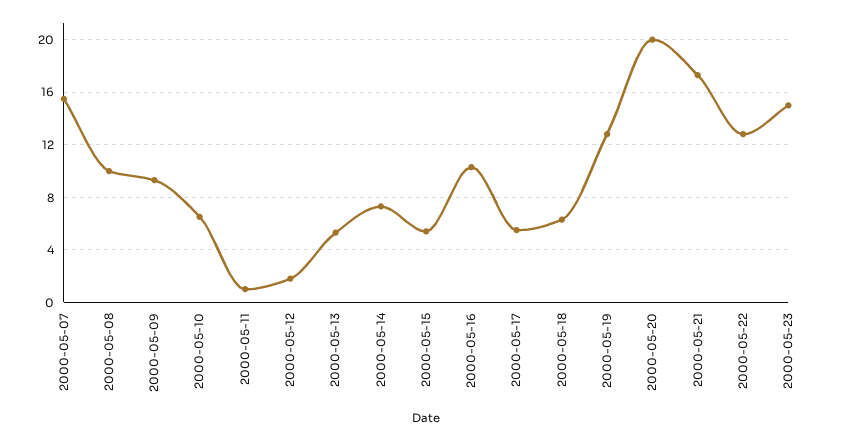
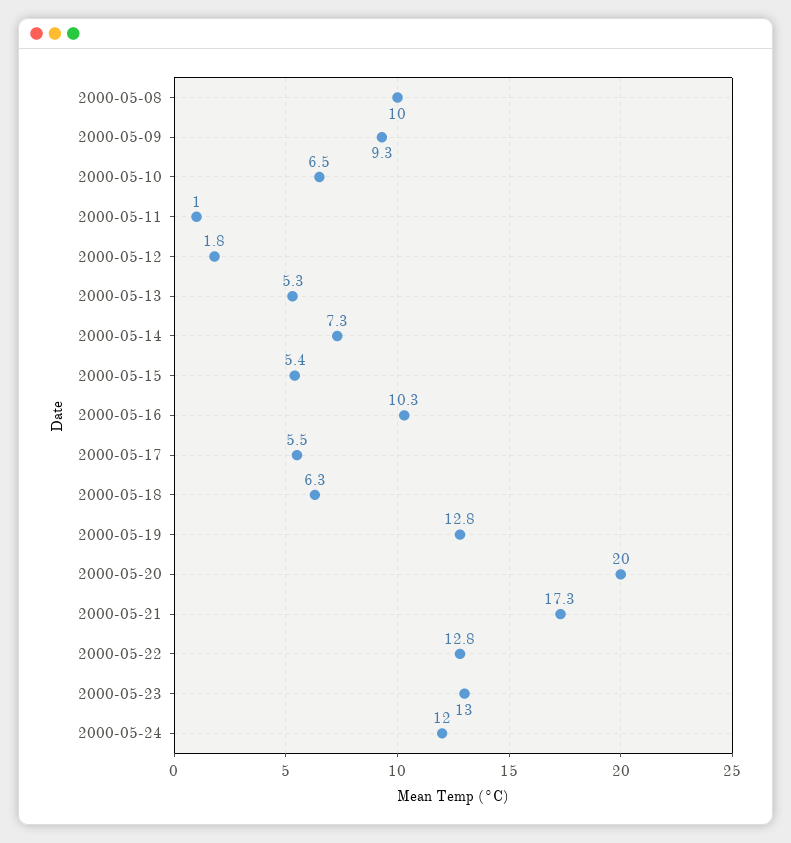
2000-05-07: 15.5 -> none
2000-05-23: 15 -> 13
2000-05-24: none -> 12

